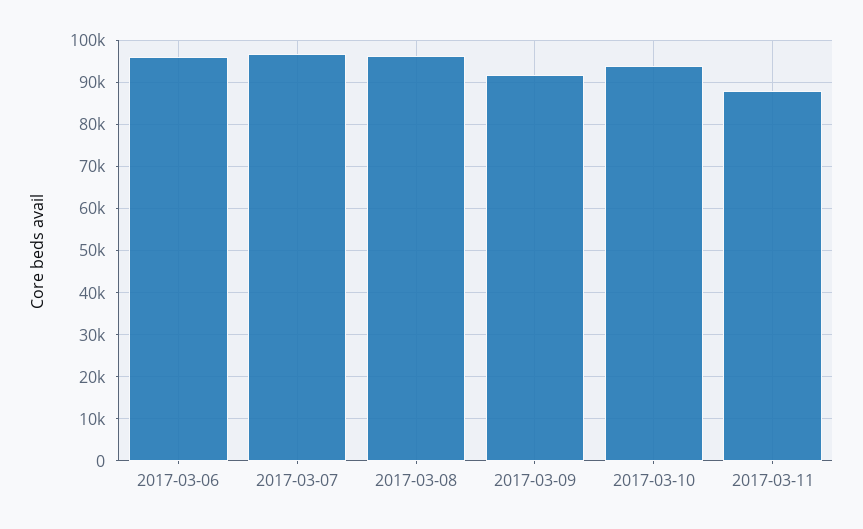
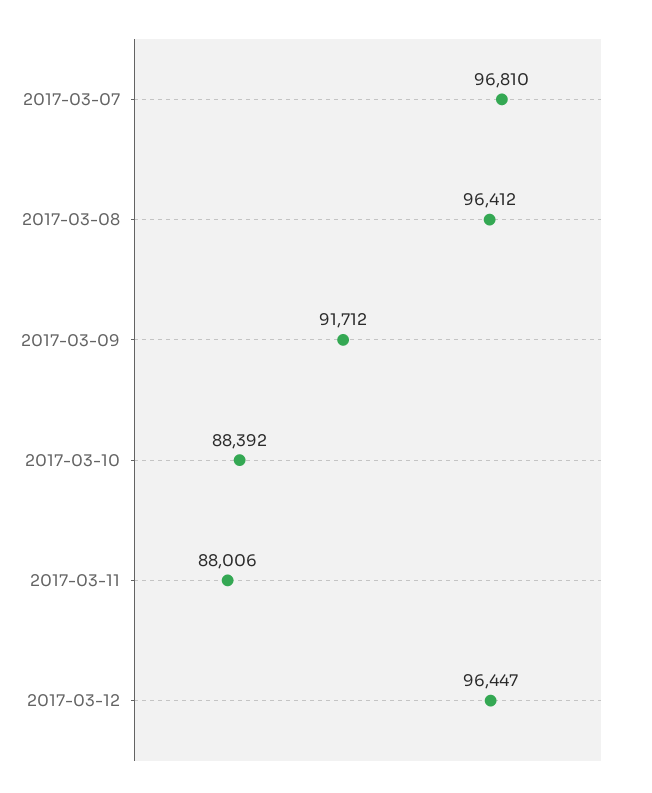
2017-03-06: 96000 -> none
2017-03-10: 94000 -> 88392
2017-03-12: none -> 96447

